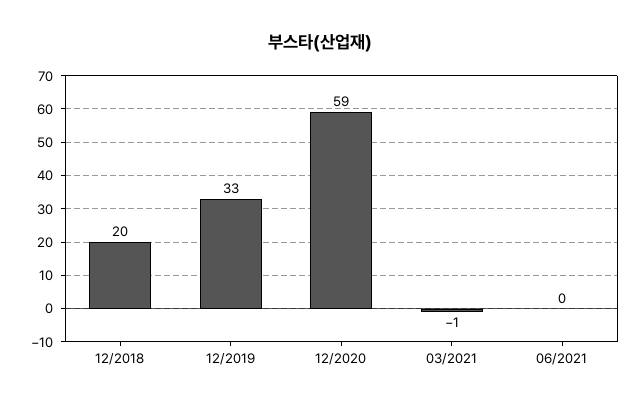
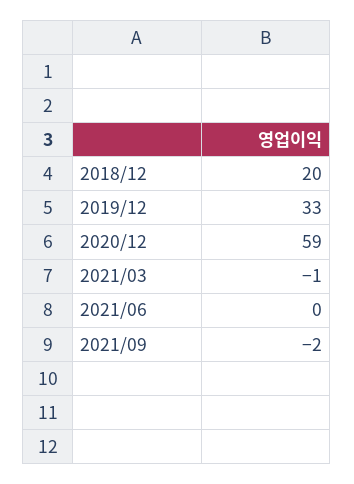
2021/09: none -> -2

